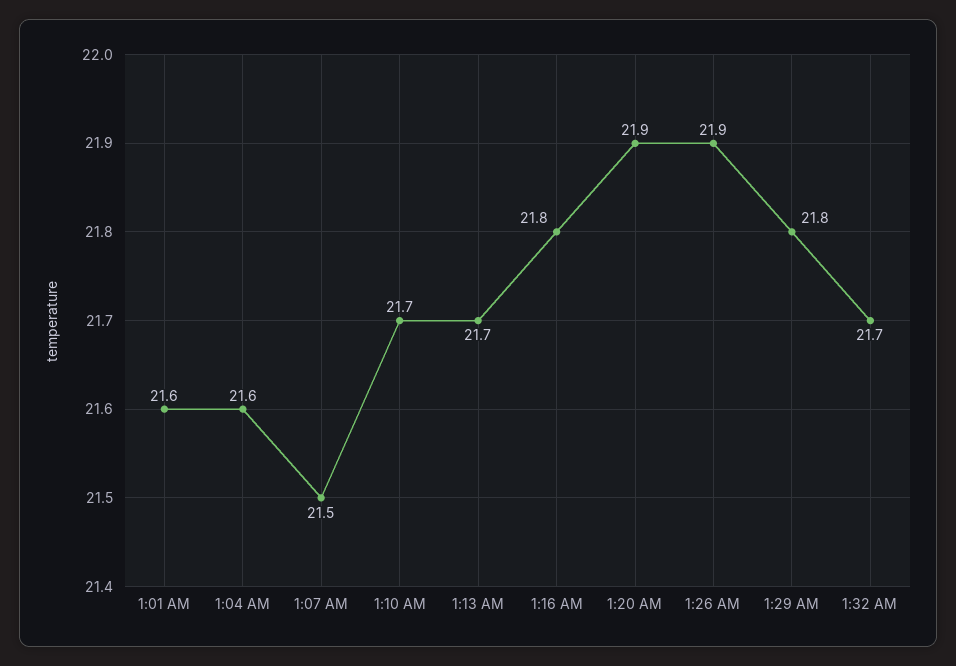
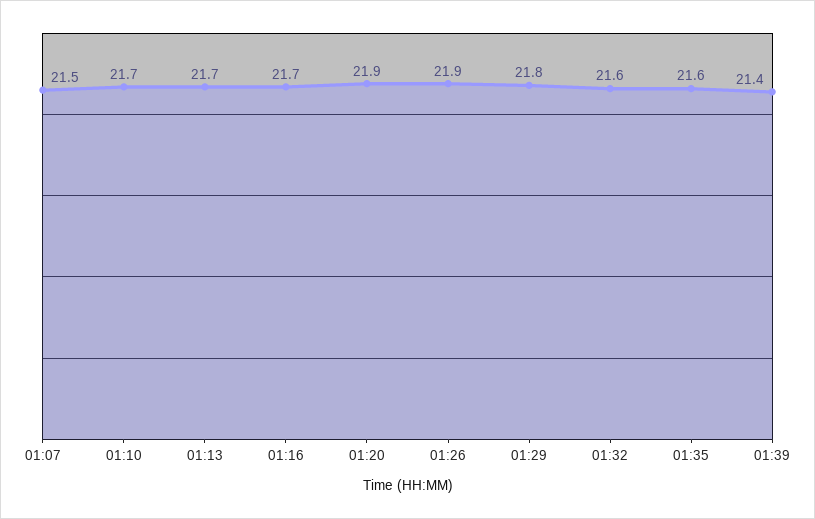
1:01 AM: 21.6 -> none
1:04 AM: 21.6 -> none
1:16 AM: 21.8 -> 21.7
1:32 AM: 21.7 -> 21.6
01:35: none -> 21.6
01:39: none -> 21.4

